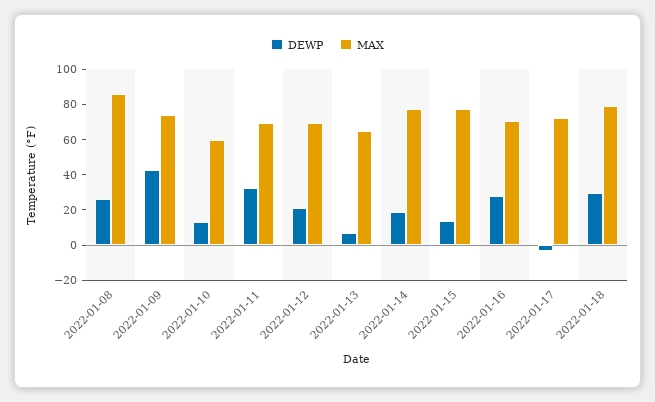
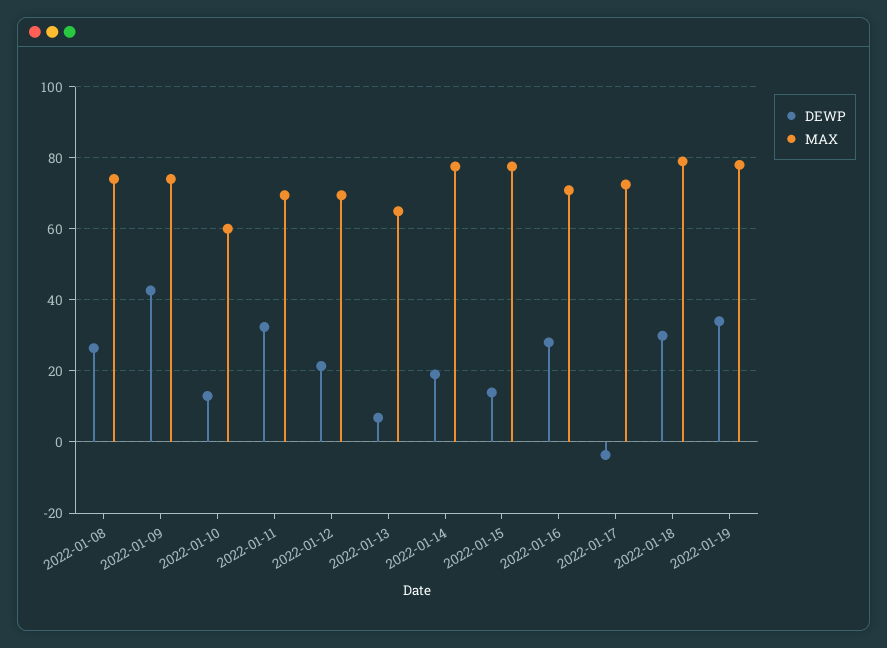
MAX, 2022-01-08: 85 -> 74
DEWP, 2022-01-19: none -> 34
MAX, 2022-01-19: none -> 78

